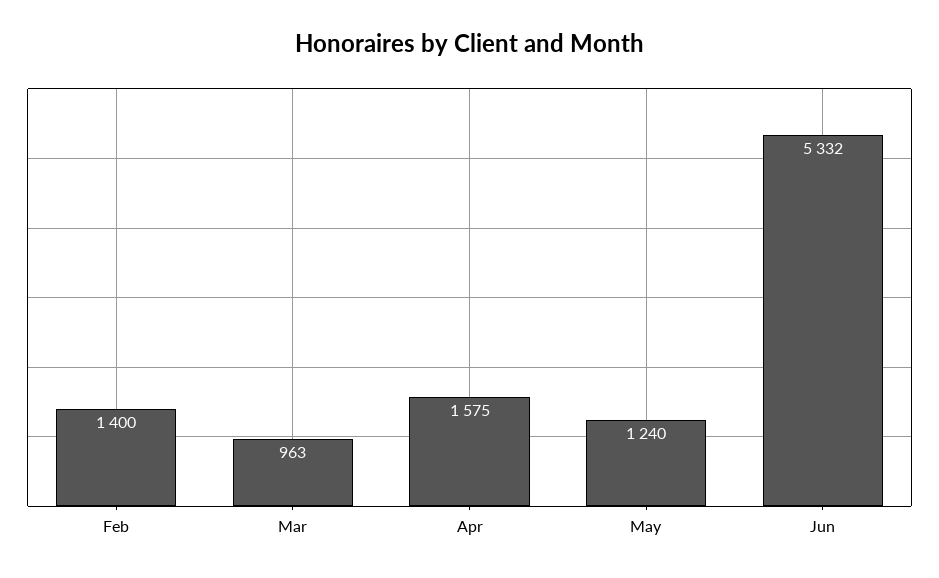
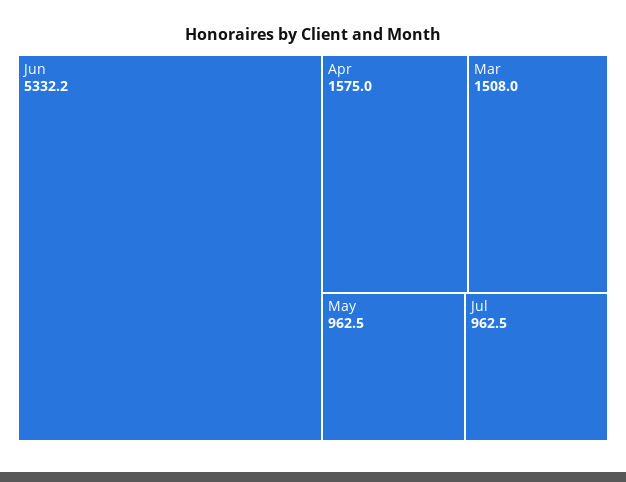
Feb: 1400 -> none
Mar: 963 -> 1508
May: 1240 -> 962.5
Jul: none -> 962.5

